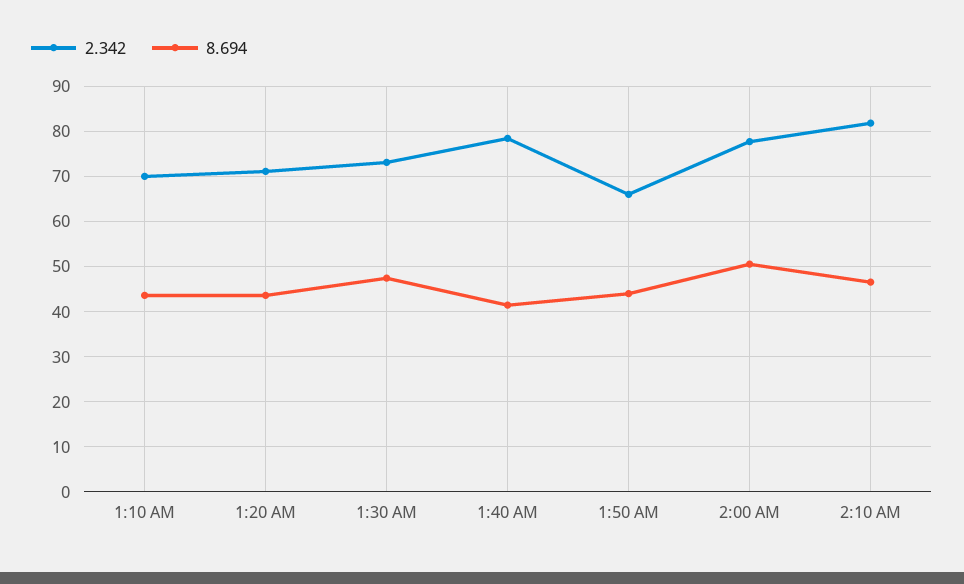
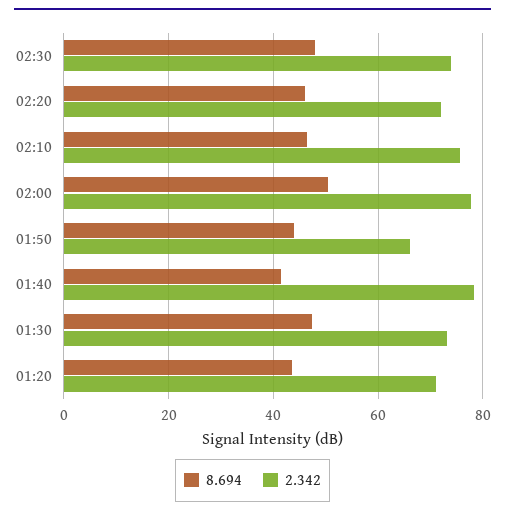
2.342, 1:10 AM: 70 -> none
8.694, 1:10 AM: 44 -> none
2.342, 2:10 AM: 82 -> 76
8.694, 02:30: none -> 48
2.342, 02:30: none -> 74
8.694, 02:20: none -> 46
2.342, 02:20: none -> 72

